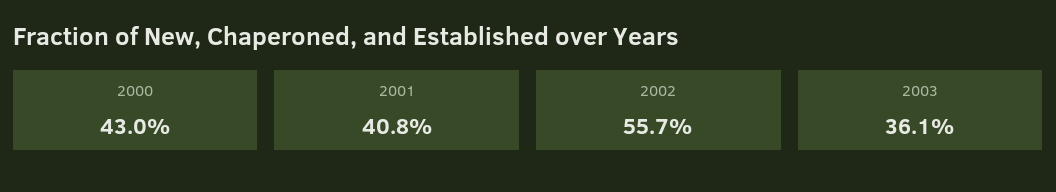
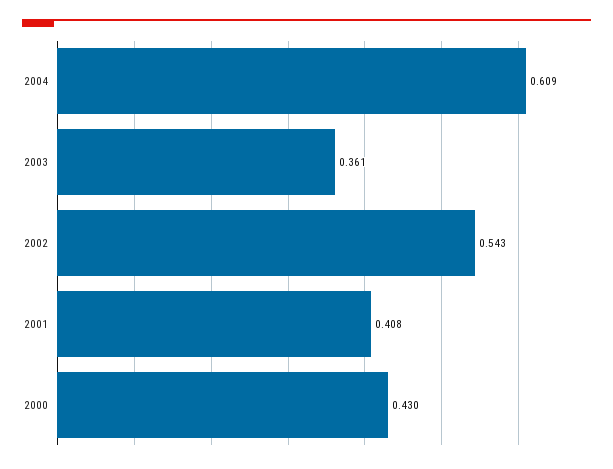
2002: 0.557 -> 0.543
2004: none -> 0.609

